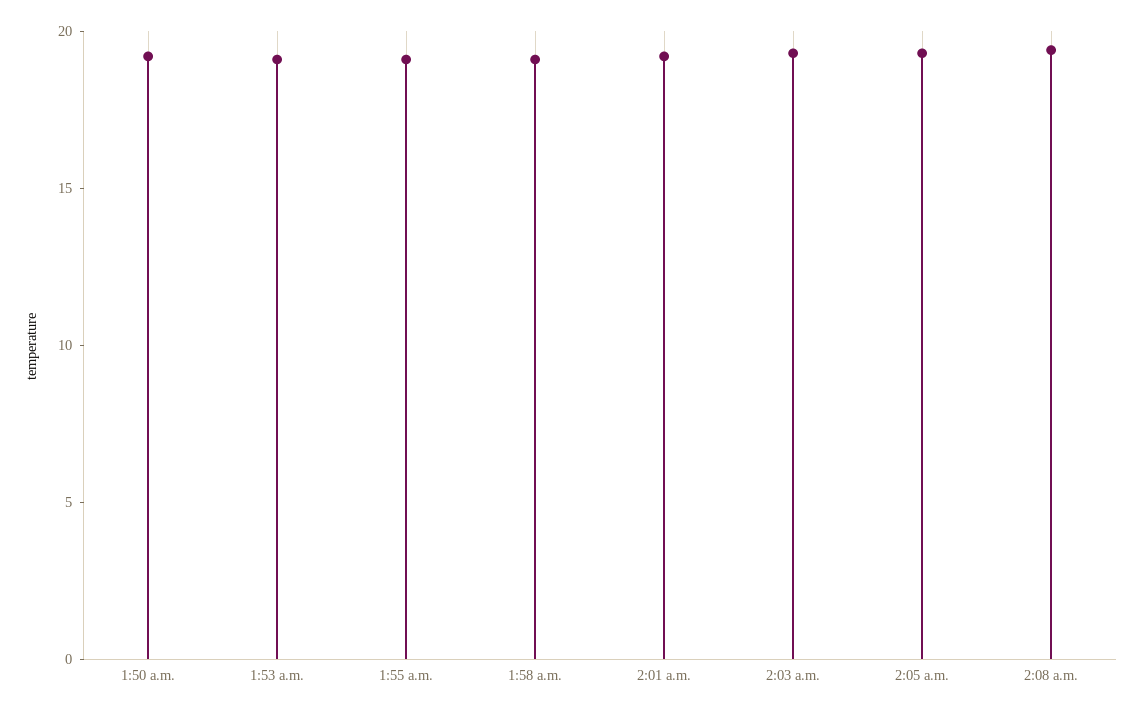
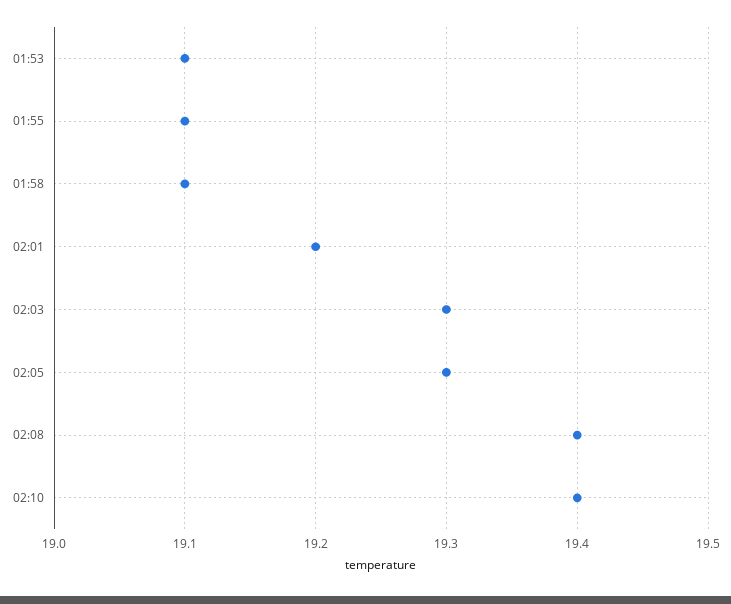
1:50 a.m.: 19 -> none
02:10: none -> 19.4

